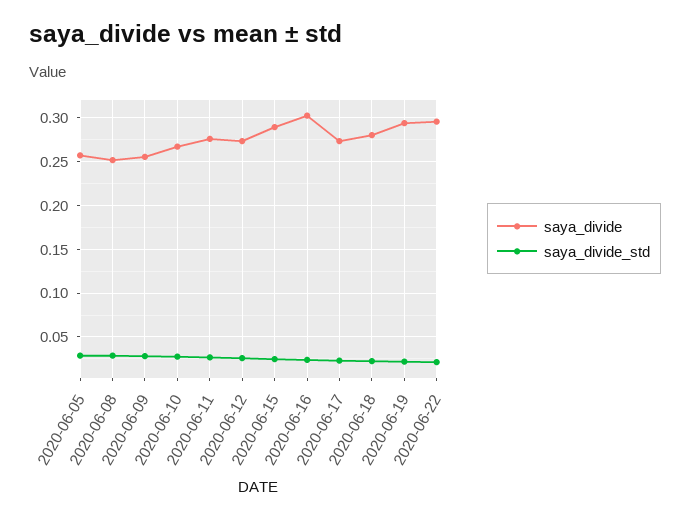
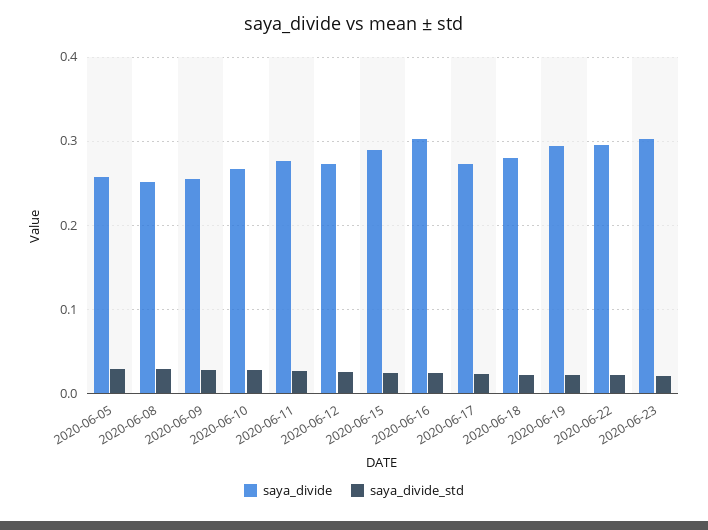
saya_divide, 2020-06-23: none -> 0.3
saya_divide_std, 2020-06-23: none -> 0.02

